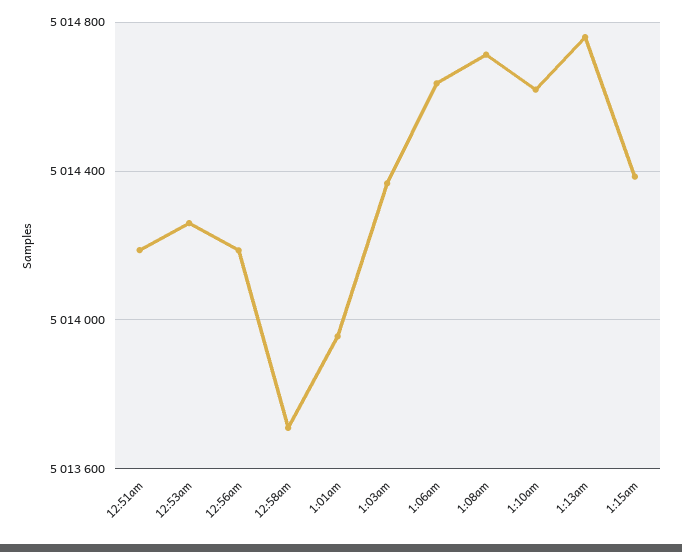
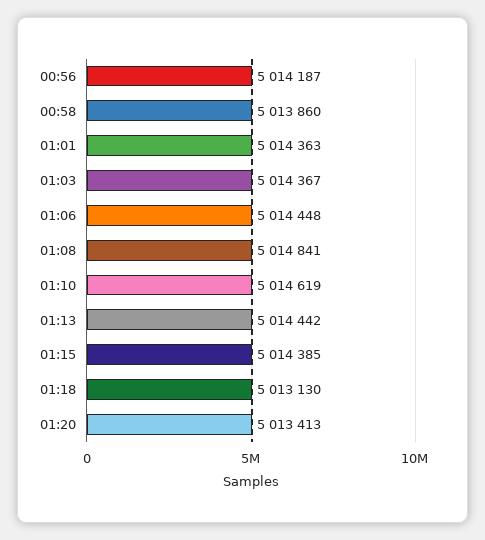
12:51am: 5014200 -> none
12:53am: 5014250 -> none
12:58am: 5013700 -> 5013860
1:01am: 5013950 -> 5014363
1:06am: 5014650 -> 5014448
1:08am: 5014700 -> 5014841
1:13am: 5014750 -> 5014442
01:18: none -> 5013130
01:20: none -> 5013413

